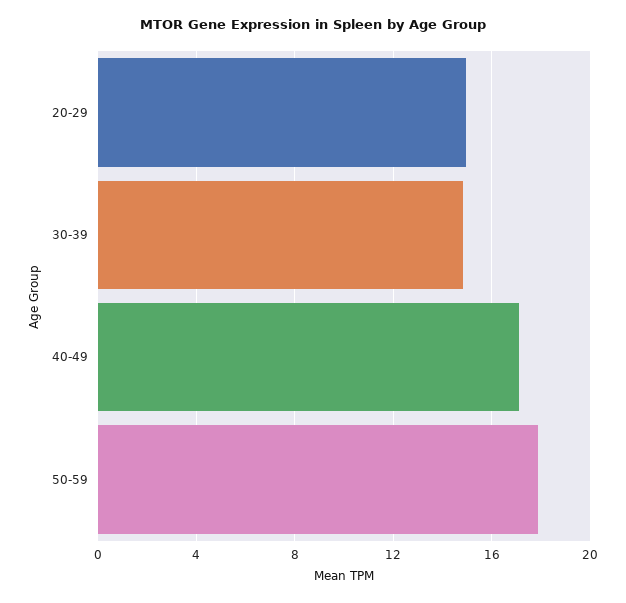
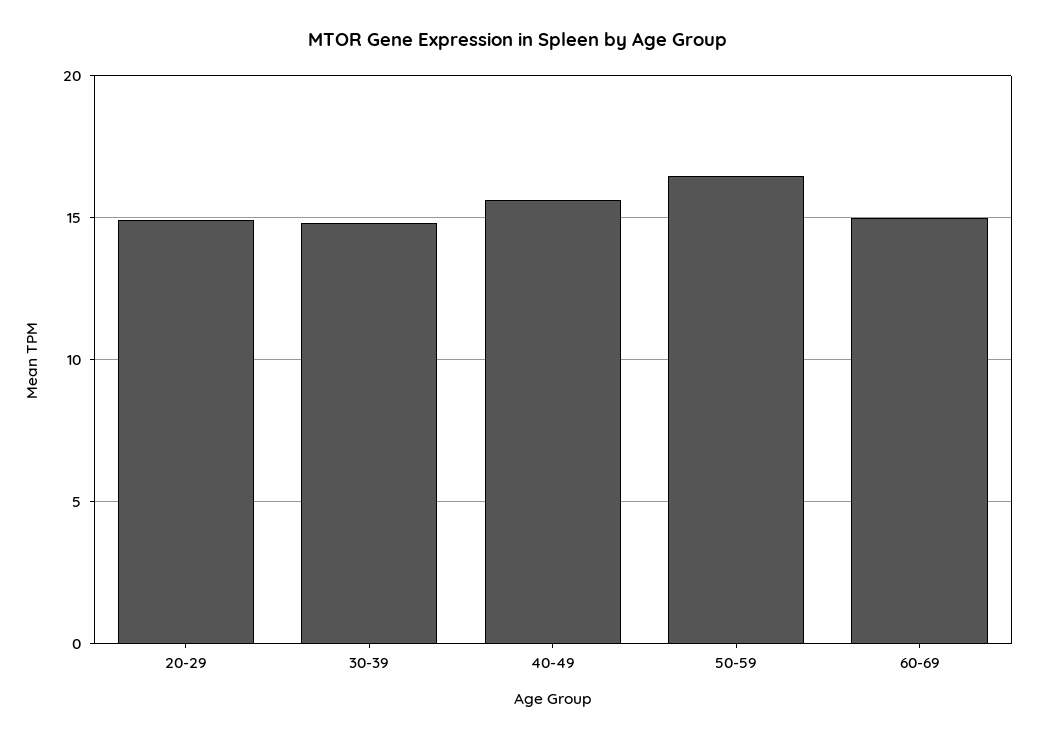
40-49: 17 -> 15.5
50-59: 18 -> 16.5
60-69: none -> 15

